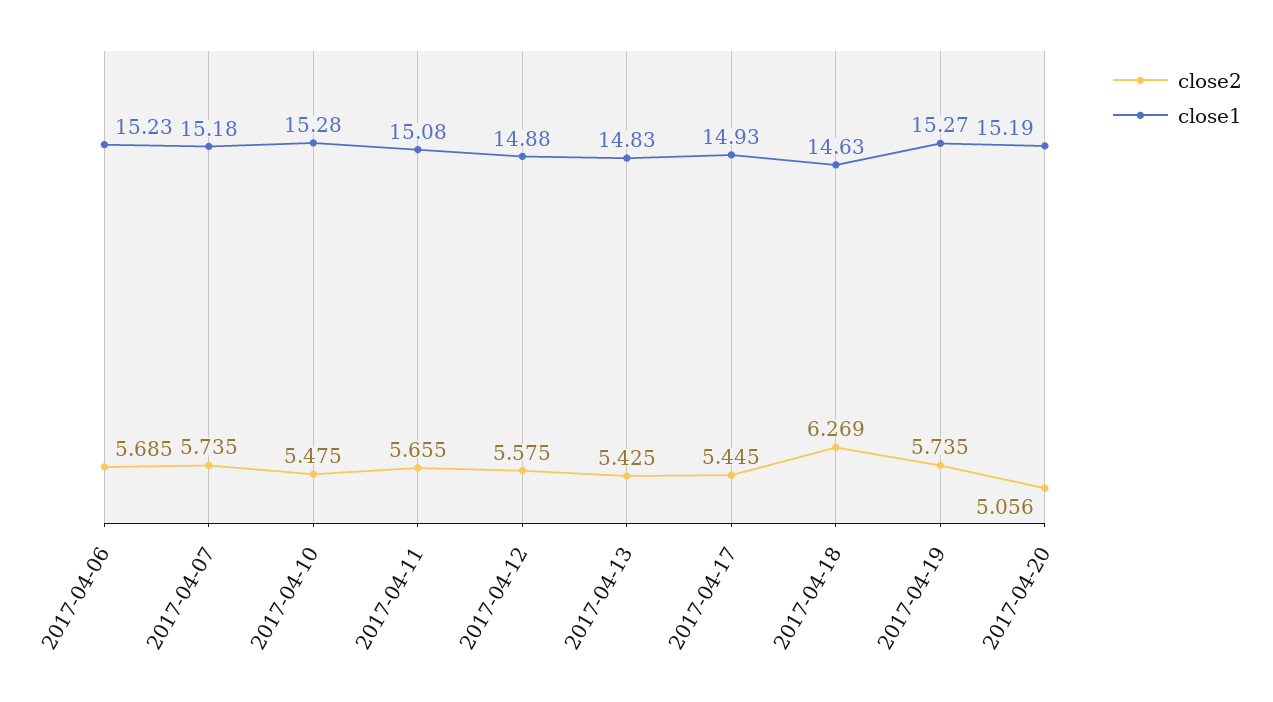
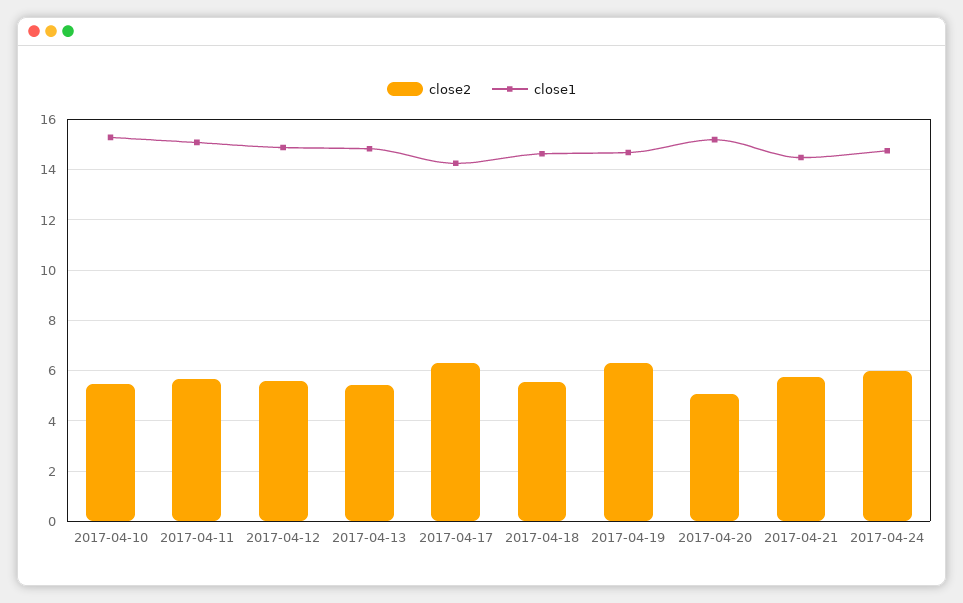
close2, 2017-04-06: 5.685 -> none
close1, 2017-04-06: 15.23 -> none
close2, 2017-04-07: 5.735 -> none
close1, 2017-04-07: 15.18 -> none
close2, 2017-04-17: 5.445 -> 6.25
close1, 2017-04-17: 14.93 -> 14.25
close2, 2017-04-18: 6.269 -> 5.5
close2, 2017-04-19: 5.735 -> 6.25
close1, 2017-04-19: 15.27 -> 14.75
close2, 2017-04-21: none -> 5.75
close1, 2017-04-21: none -> 14.5
close2, 2017-04-24: none -> 6
close1, 2017-04-24: none -> 14.75

